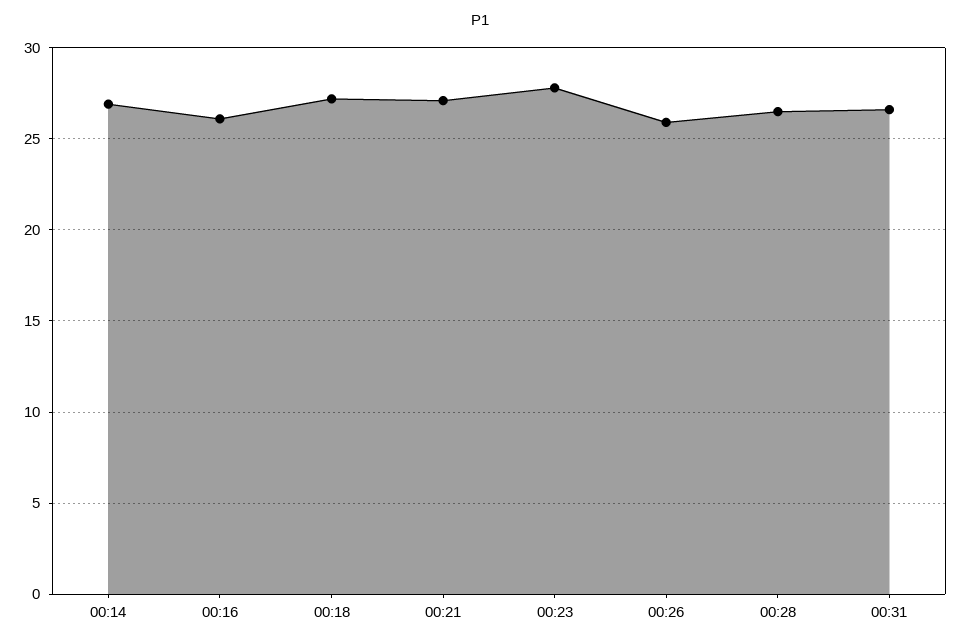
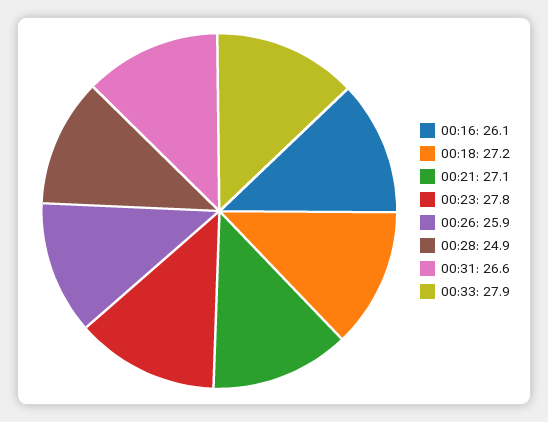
00:14: 27 -> none
00:28: 26.5 -> 24.9
00:33: none -> 27.9

